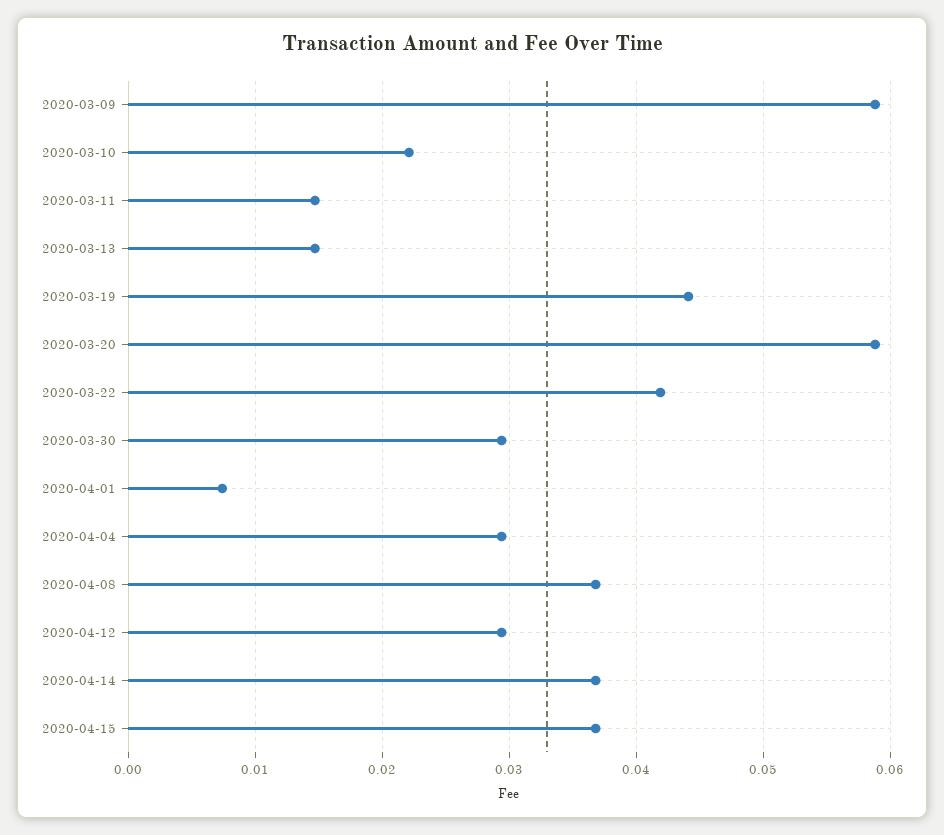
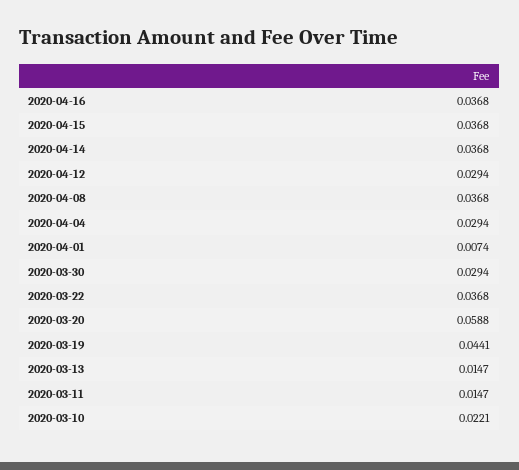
2020-03-09: 0.059 -> none
2020-03-22: 0.042 -> 0.0368
2020-04-16: none -> 0.0368

